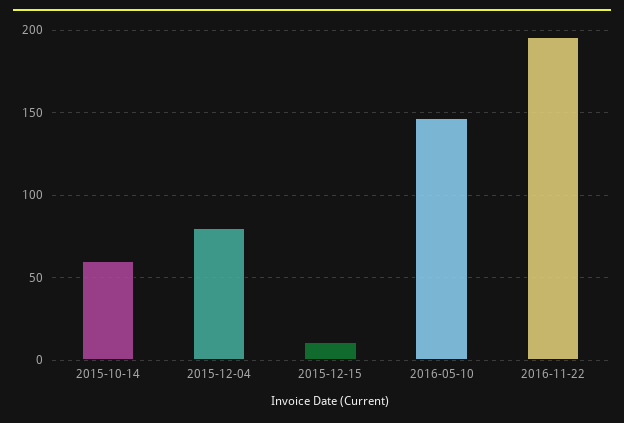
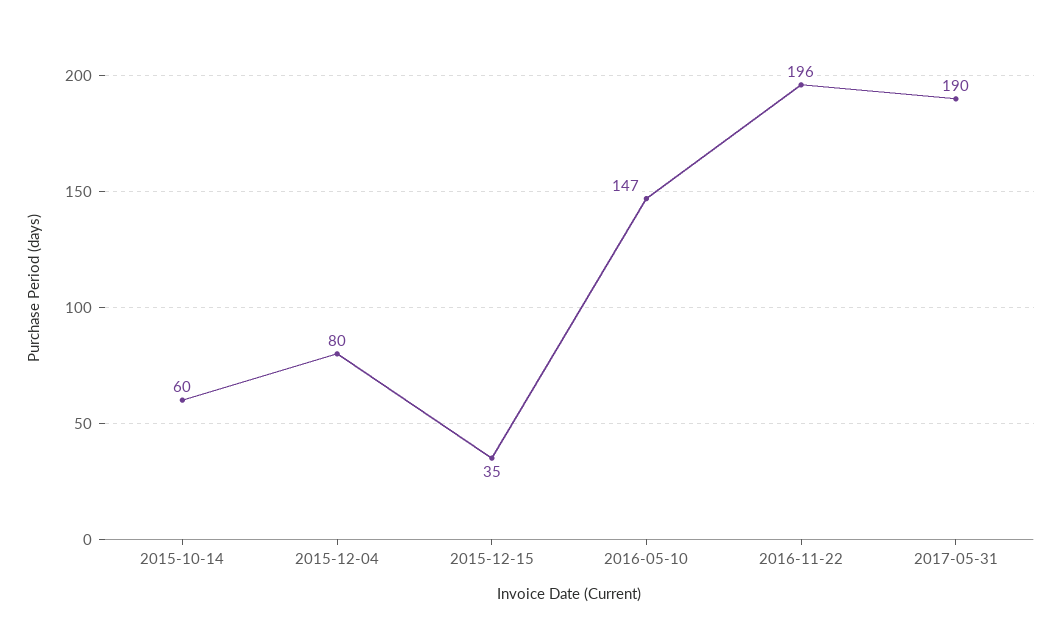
2015-12-15: 10 -> 35
2017-05-31: none -> 190

